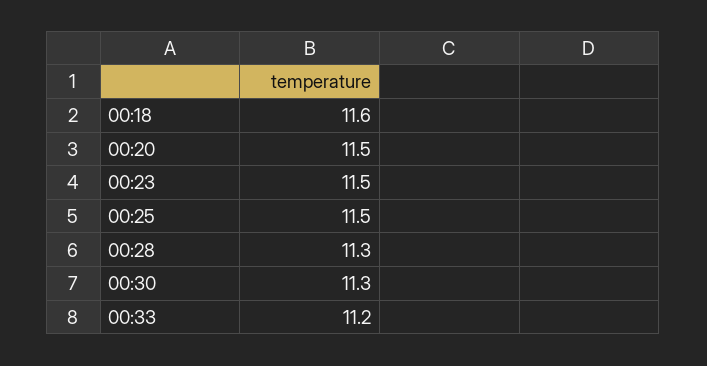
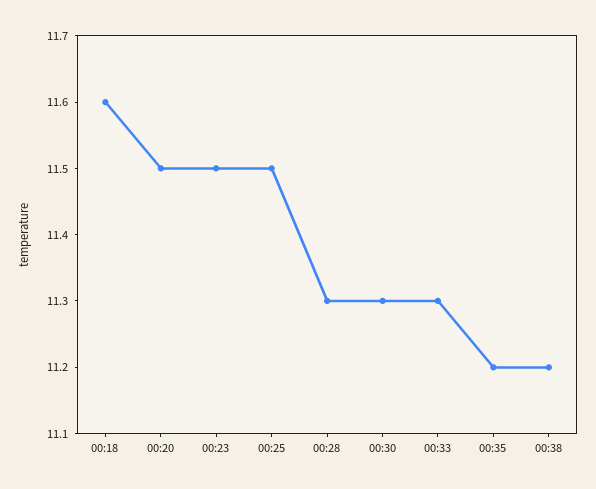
00:33: 11.2 -> 11.3
00:35: none -> 11.2
00:38: none -> 11.2

